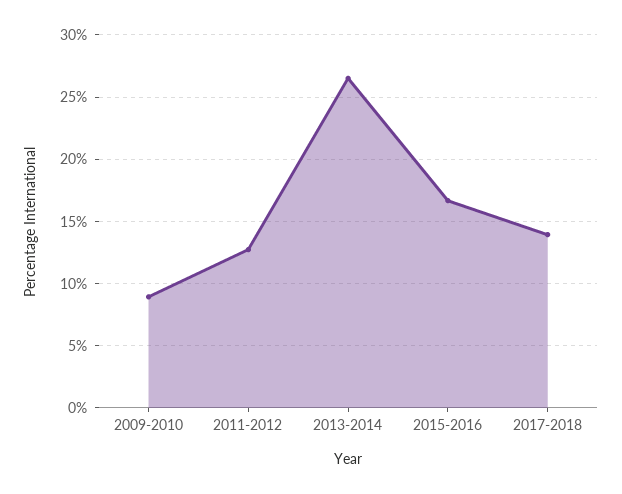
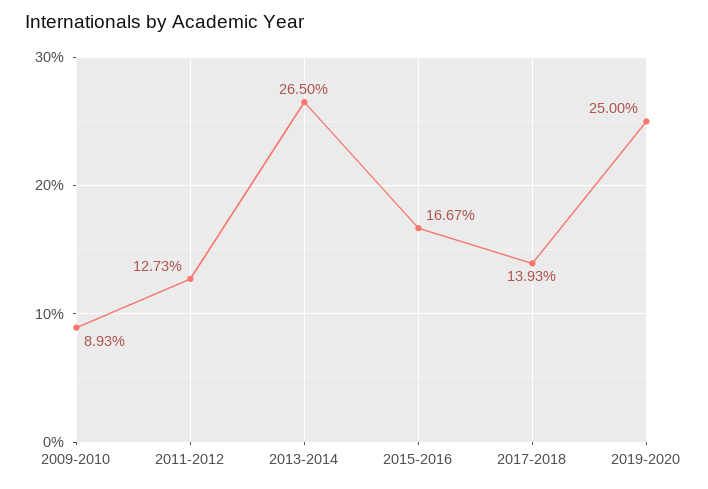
2019-2020: none -> 25

